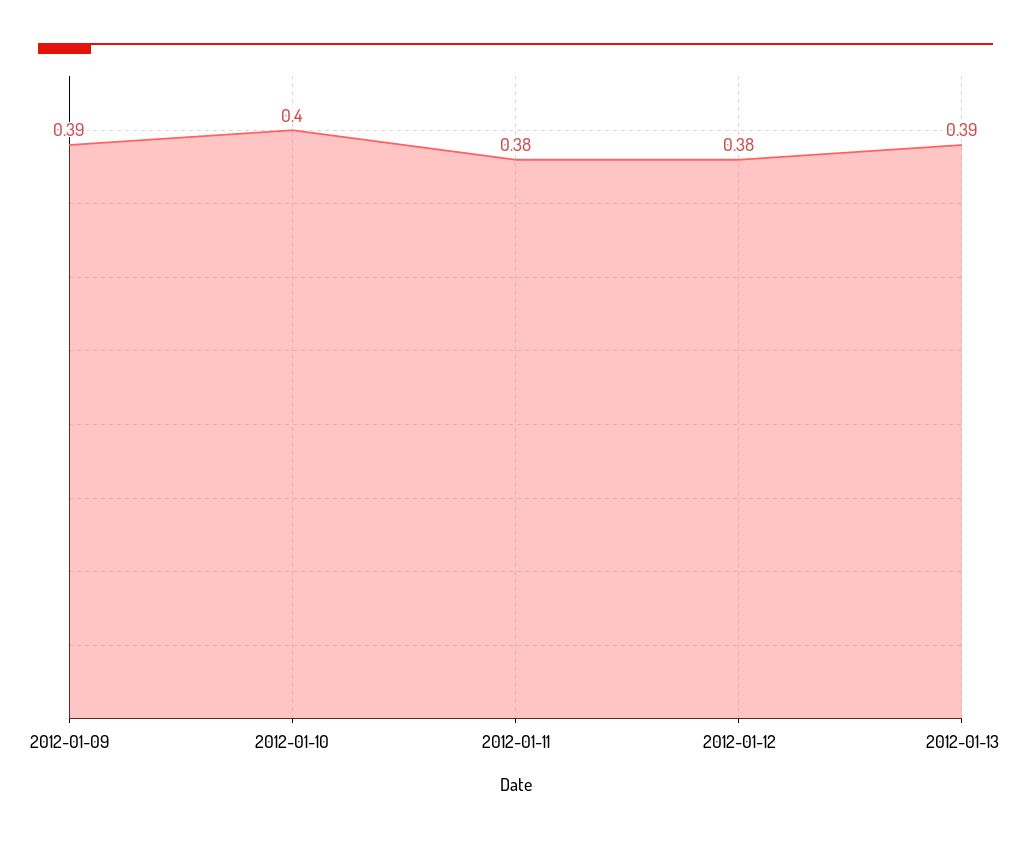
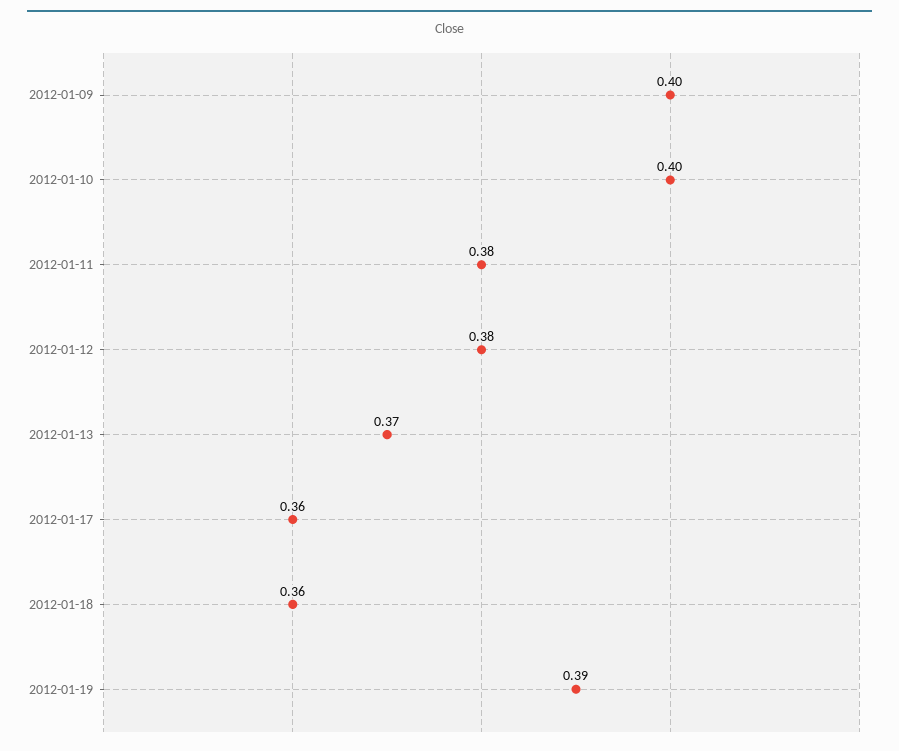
2012-01-09: 0.39 -> 0.4
2012-01-13: 0.39 -> 0.37
2012-01-17: none -> 0.36
2012-01-18: none -> 0.36
2012-01-19: none -> 0.39

